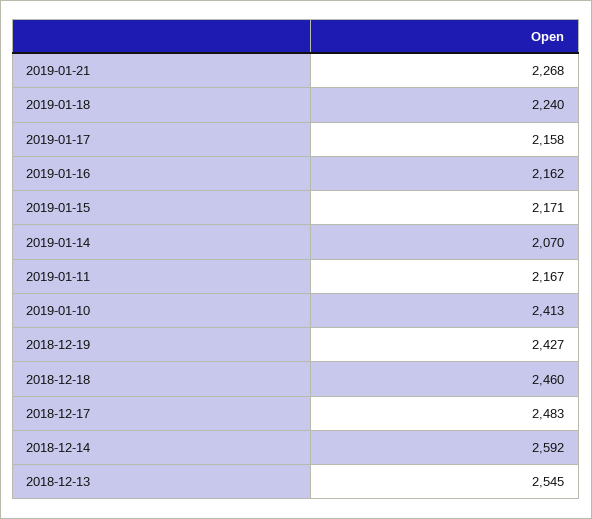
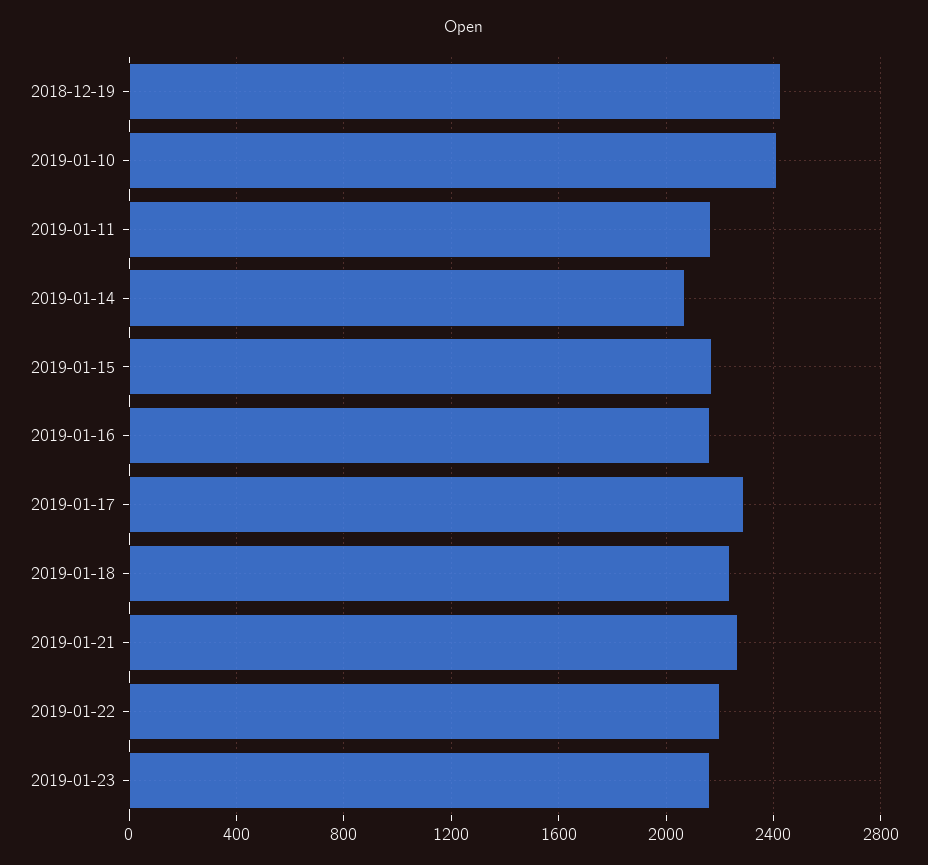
2019-01-17: 2158 -> 2300
2018-12-18: 2460 -> none
2018-12-17: 2483 -> none
2018-12-14: 2592 -> none
2018-12-13: 2545 -> none
2019-01-22: none -> 2200
2019-01-23: none -> 2150

